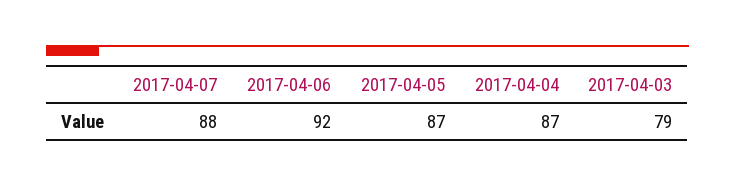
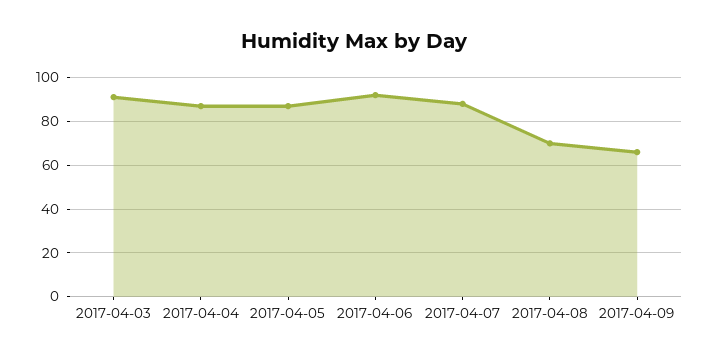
2017-04-03: 79 -> 90
2017-04-08: none -> 70
2017-04-09: none -> 65

